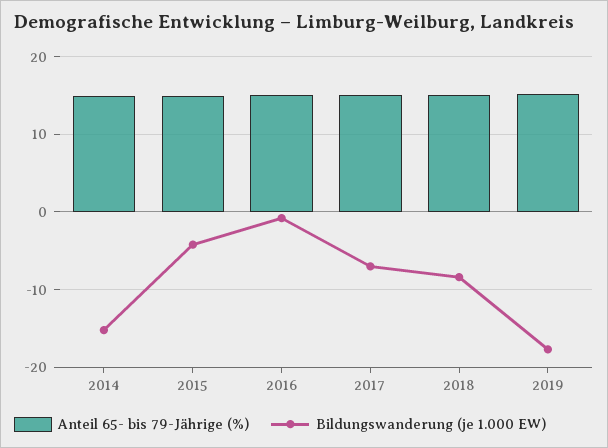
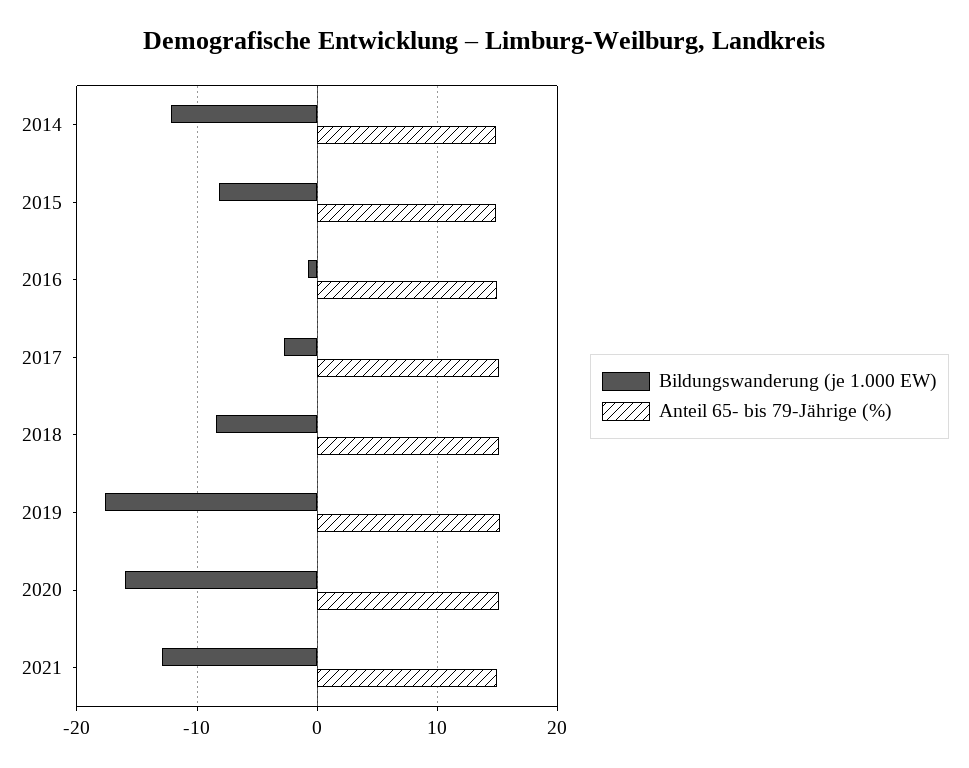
Bildungswanderung (je 1.000 EW), 2014: -15 -> -12
Bildungswanderung (je 1.000 EW), 2015: -4 -> -8
Bildungswanderung (je 1.000 EW), 2017: -7 -> -3
Bildungswanderung (je 1.000 EW), 2020: none -> -16
Anteil 65- bis 79-Jährige (%), 2020: none -> 15
Bildungswanderung (je 1.000 EW), 2021: none -> -13
Anteil 65- bis 79-Jährige (%), 2021: none -> 15

